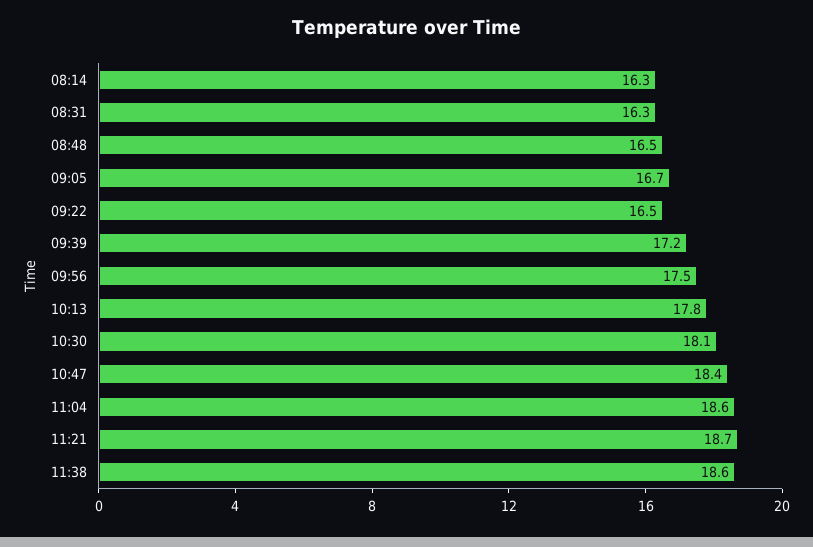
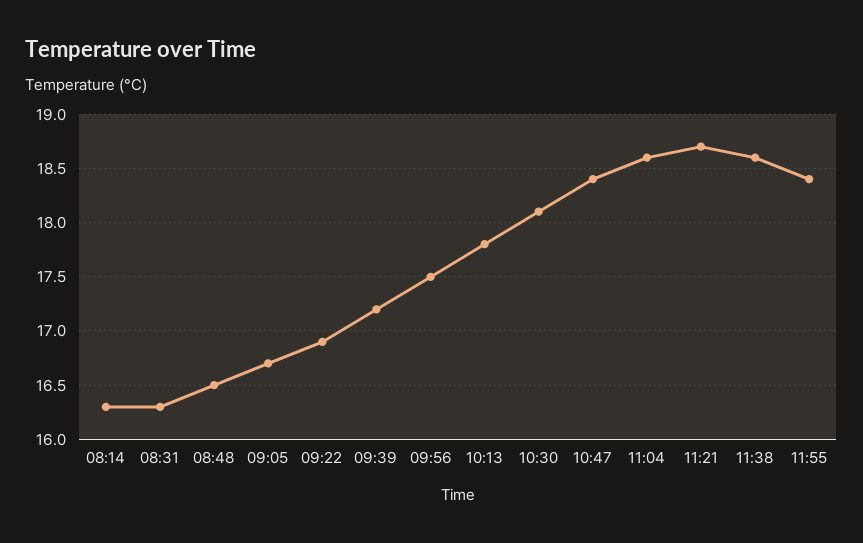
09:22: 16.5 -> 16.9
11:55: none -> 18.4

